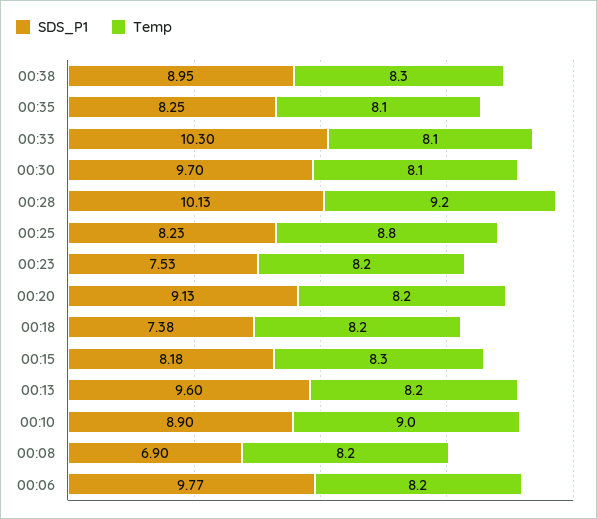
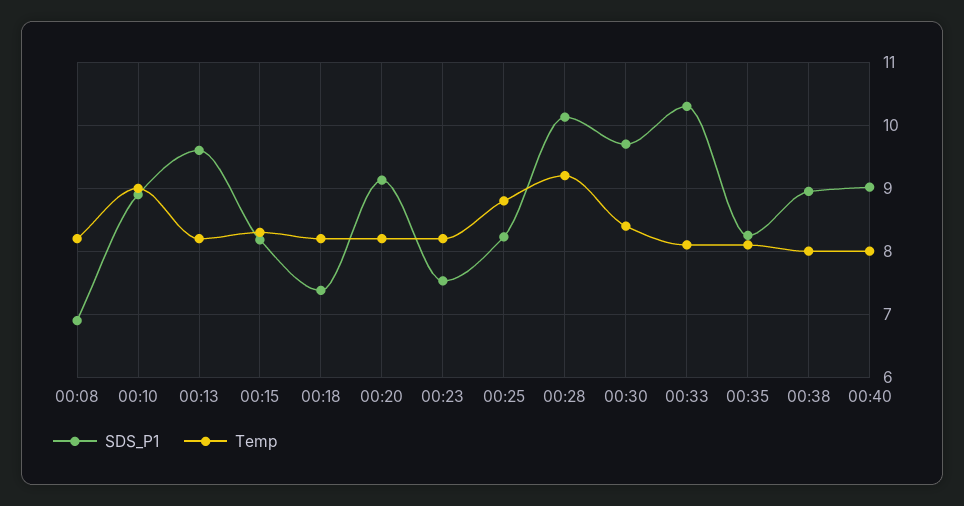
Temp, 00:38: 8.3 -> 8
Temp, 00:30: 8.1 -> 8.4
SDS_P1, 00:06: 9.77 -> none
Temp, 00:06: 8.2 -> none
SDS_P1, 00:40: none -> 9
Temp, 00:40: none -> 8

